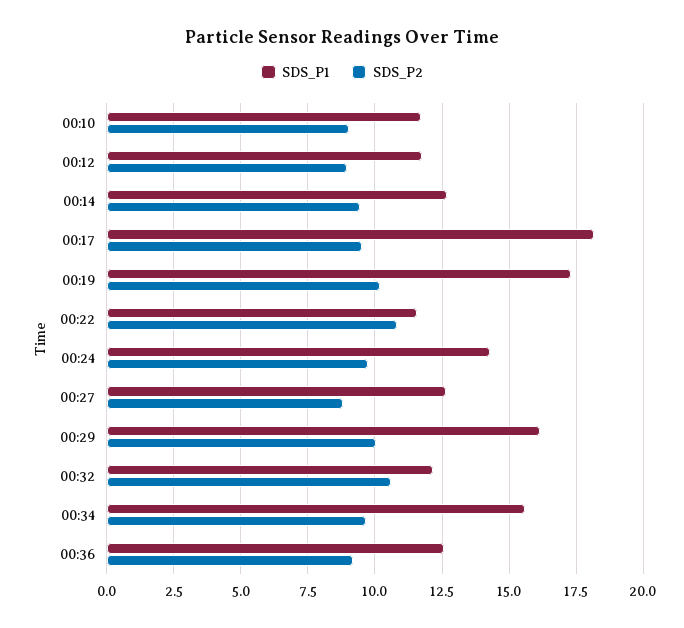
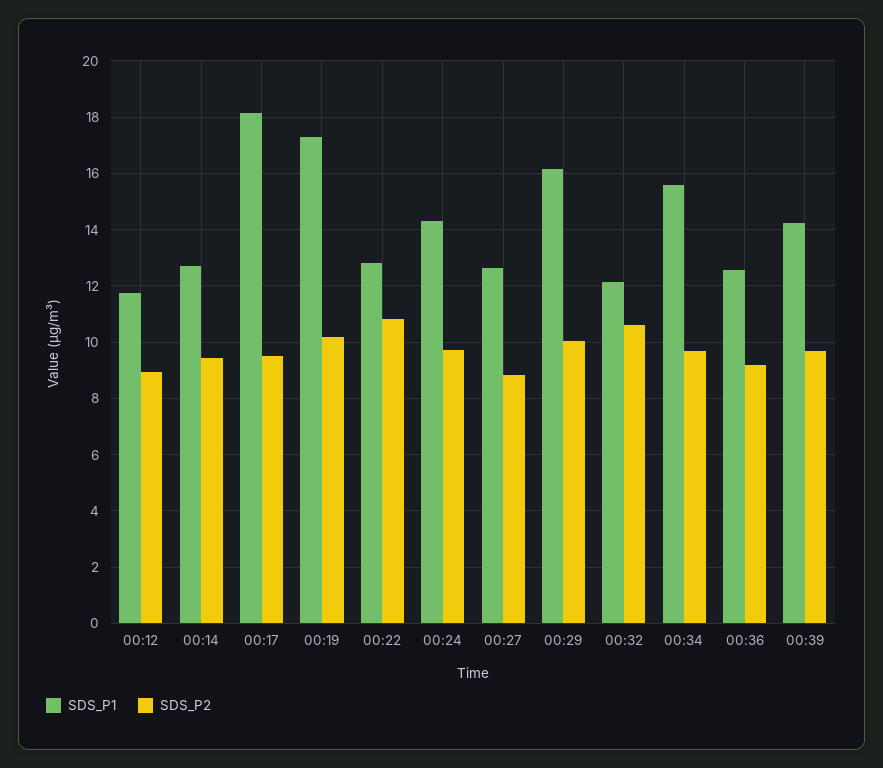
SDS_P1, 00:10: 11.75 -> none
SDS_P2, 00:10: 9 -> none
SDS_P1, 00:22: 11.5 -> 12.75
SDS_P1, 00:39: none -> 14.25
SDS_P2, 00:39: none -> 9.75

